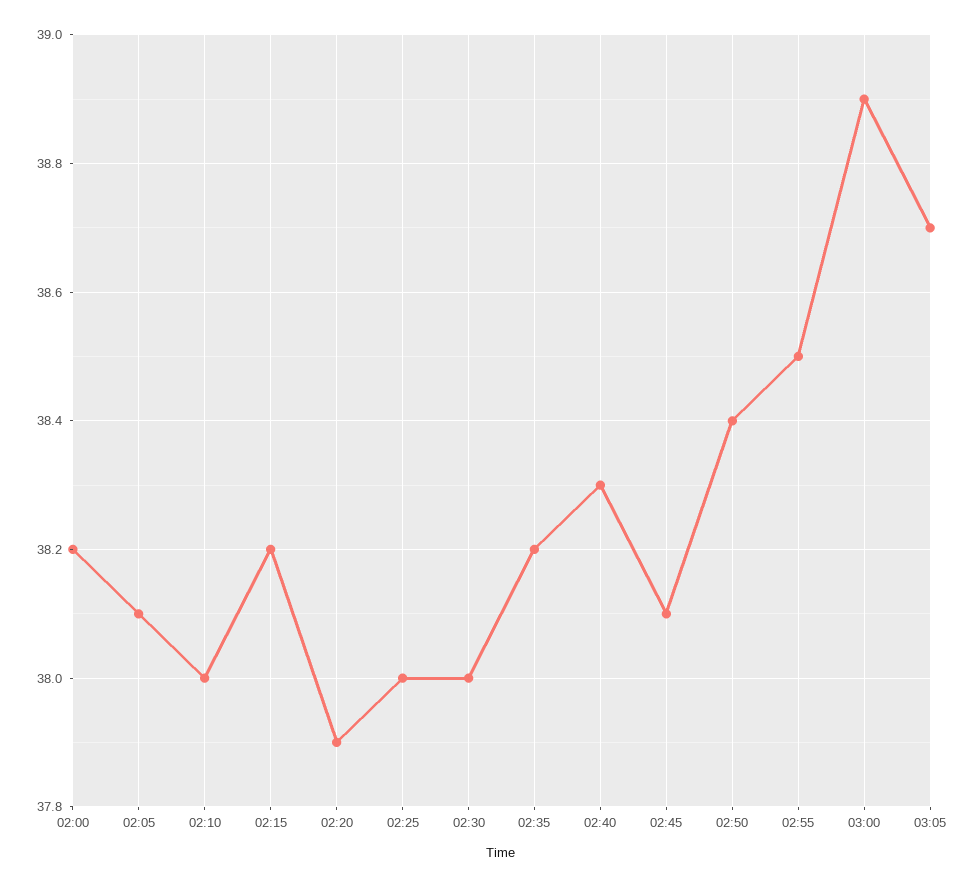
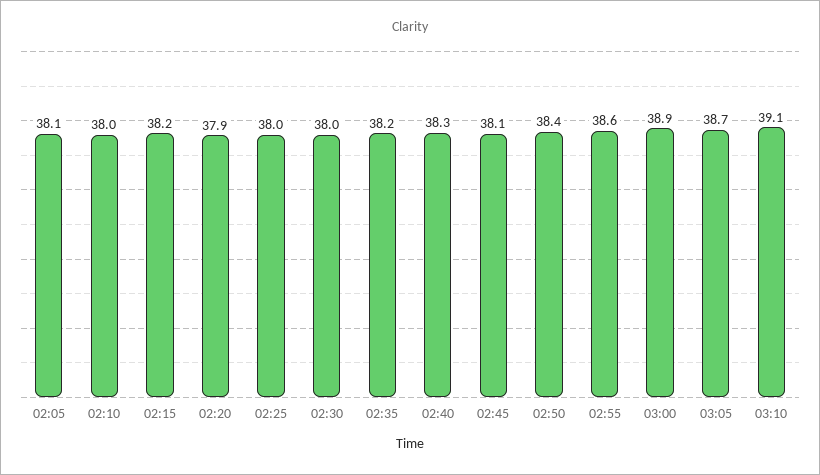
02:00: 38.2 -> none
02:55: 38.5 -> 38.6
03:10: none -> 39.1

